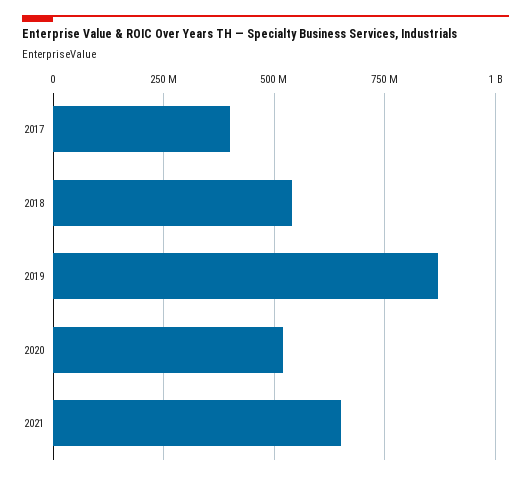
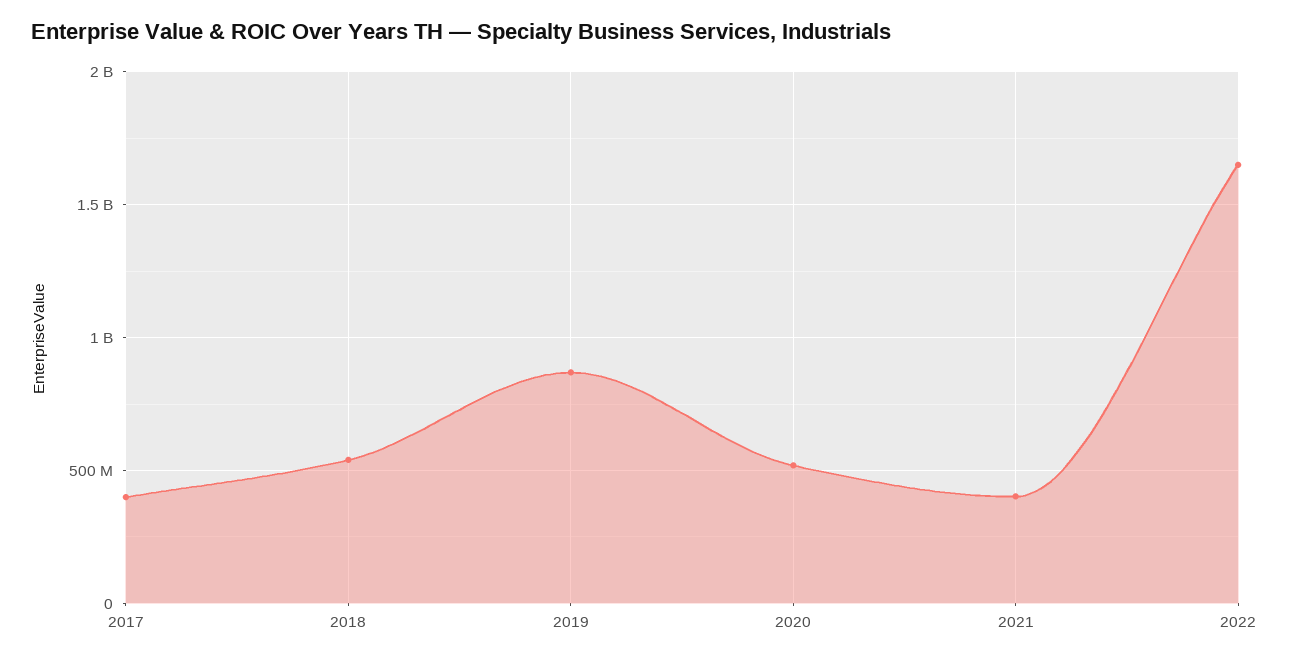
2021: 650000000 -> 400000000
2022: none -> 1650000000

